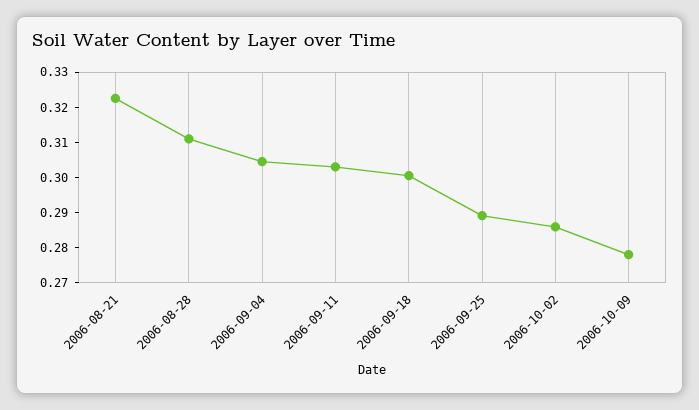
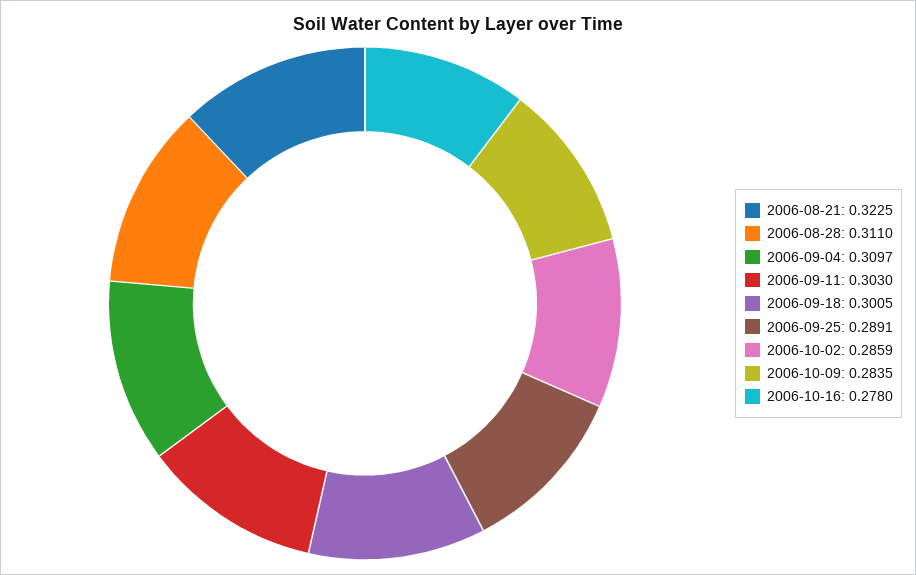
2006-09-04: 0.305 -> 0.3097
2006-10-09: 0.2775 -> 0.2835
2006-10-16: none -> 0.278

